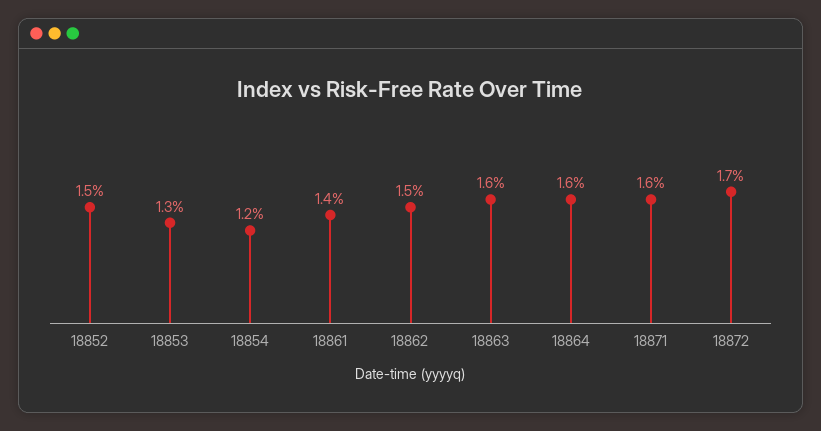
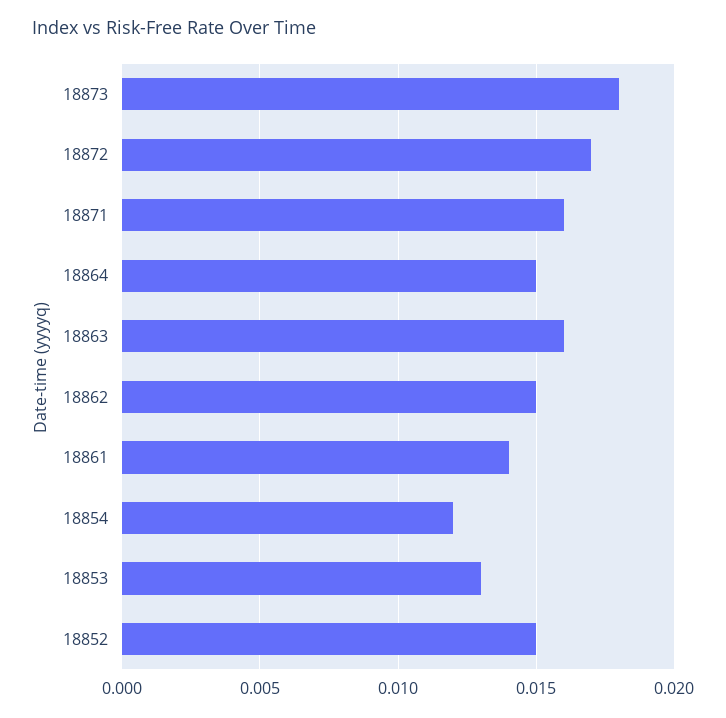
18864: 0.016 -> 0.015
18873: none -> 0.018

